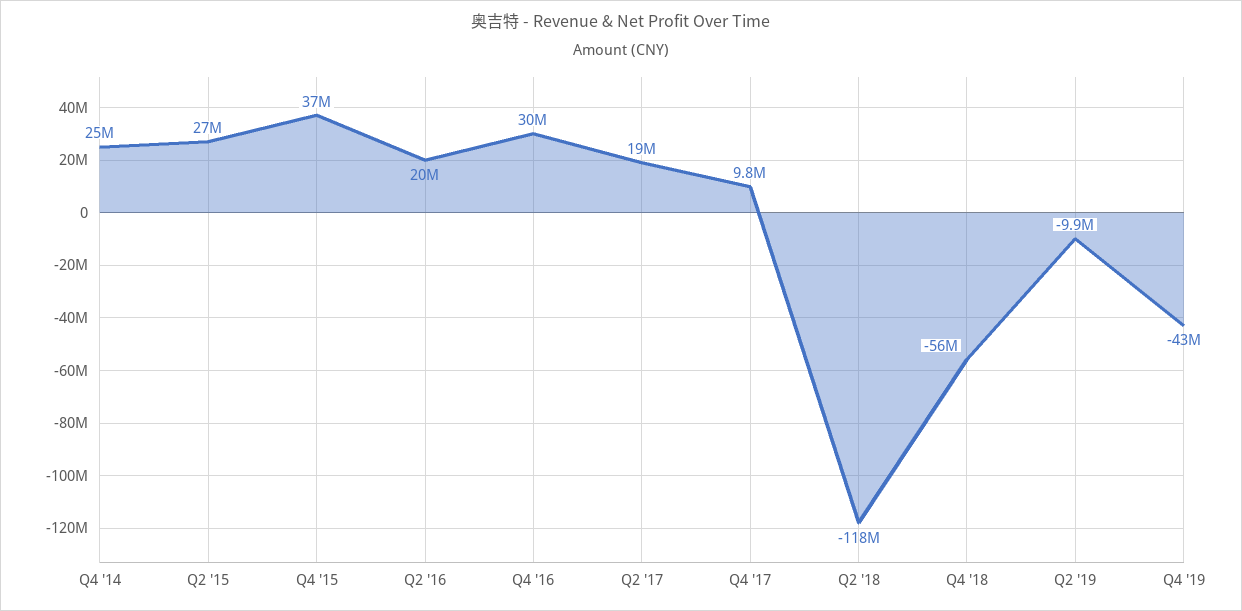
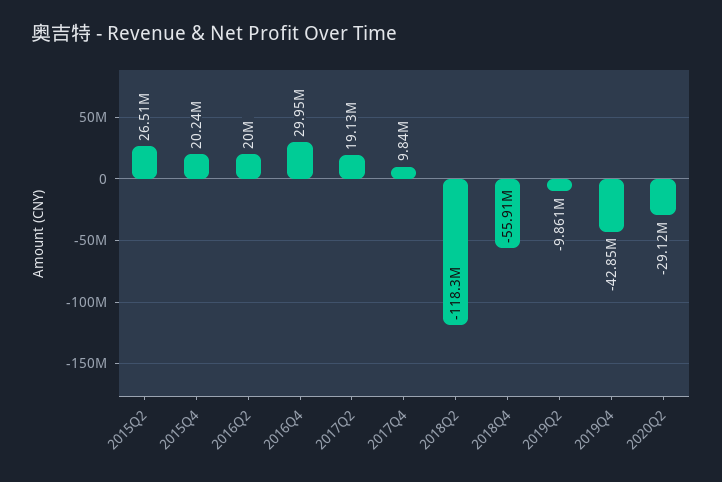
Q4 '14: 25000000 -> none
Q4 '15: 37000000 -> 20240000
2020Q2: none -> -29120000

